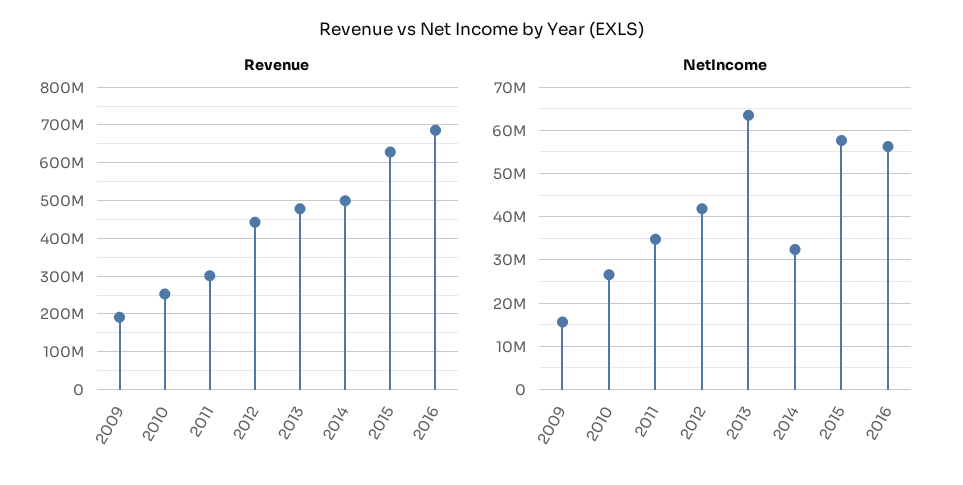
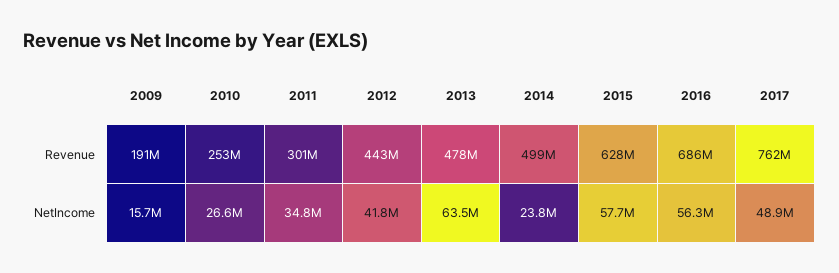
NetIncome, 2014: 32000000 -> 23800000
Revenue, 2017: none -> 762000000
NetIncome, 2017: none -> 48900000

